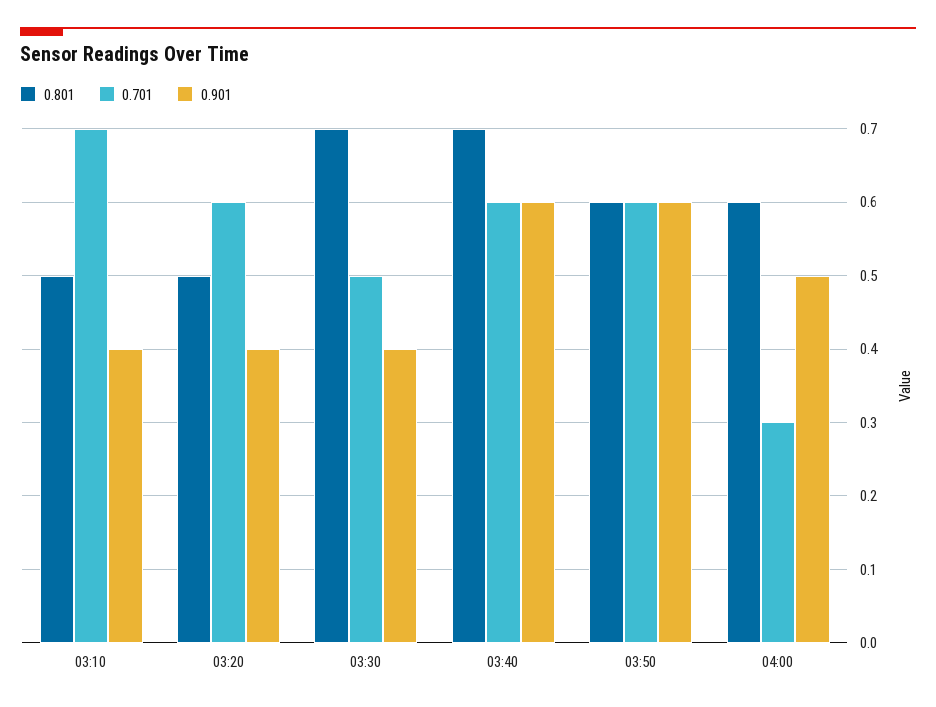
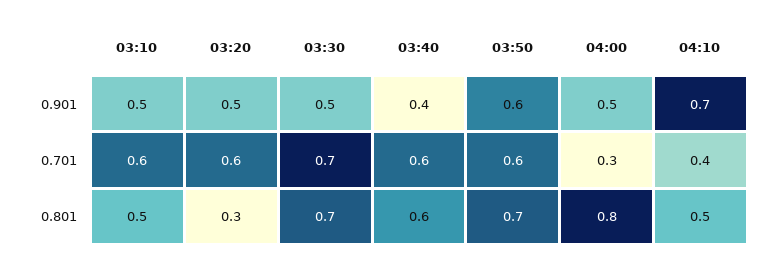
0.701, 03:10: 0.7 -> 0.6
0.901, 03:10: 0.4 -> 0.5
0.801, 03:20: 0.5 -> 0.3
0.901, 03:20: 0.4 -> 0.5
0.701, 03:30: 0.5 -> 0.7
0.901, 03:30: 0.4 -> 0.5
0.801, 03:40: 0.7 -> 0.6
0.901, 03:40: 0.6 -> 0.4
0.801, 03:50: 0.6 -> 0.7
0.801, 04:00: 0.6 -> 0.8
0.901, 04:10: none -> 0.7
0.701, 04:10: none -> 0.4
0.801, 04:10: none -> 0.5

